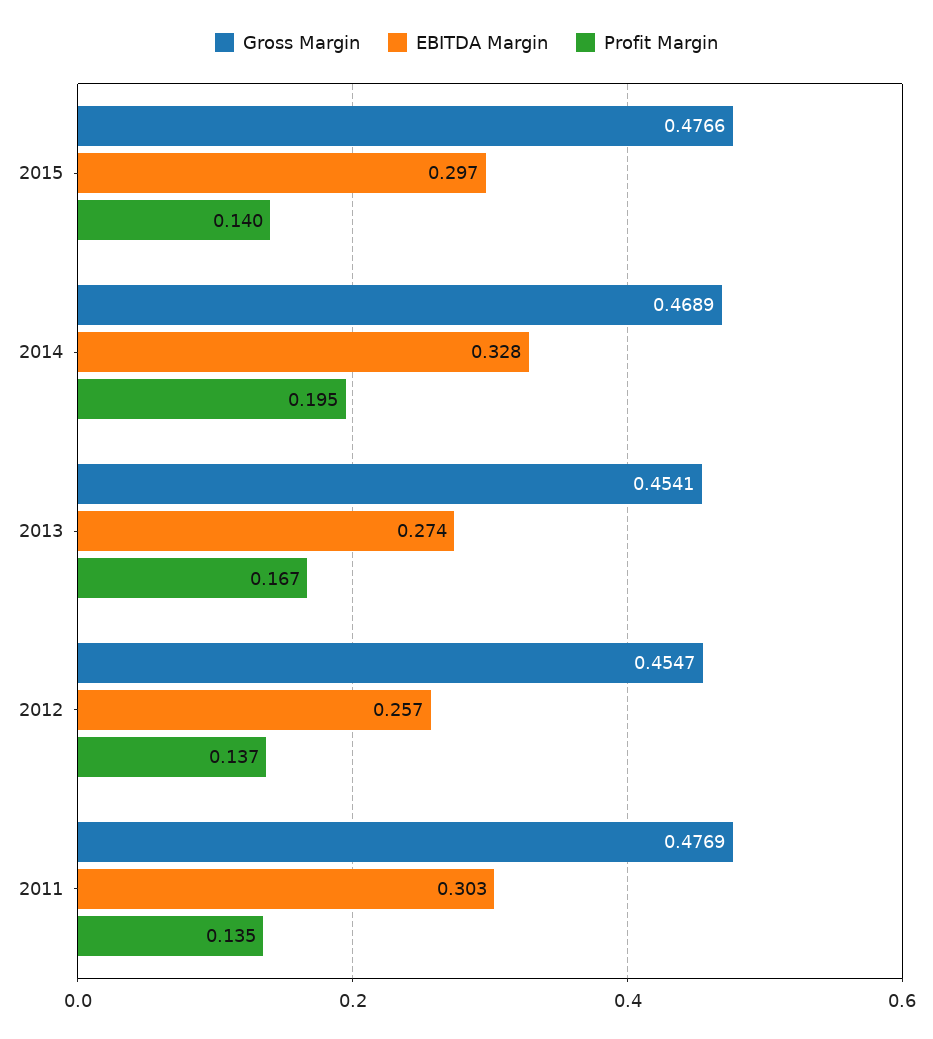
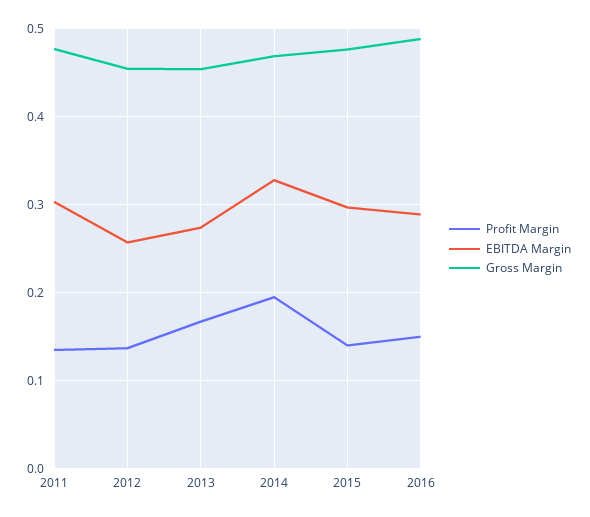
Profit Margin, 2016: none -> 0.15
EBITDA Margin, 2016: none -> 0.29
Gross Margin, 2016: none -> 0.49

